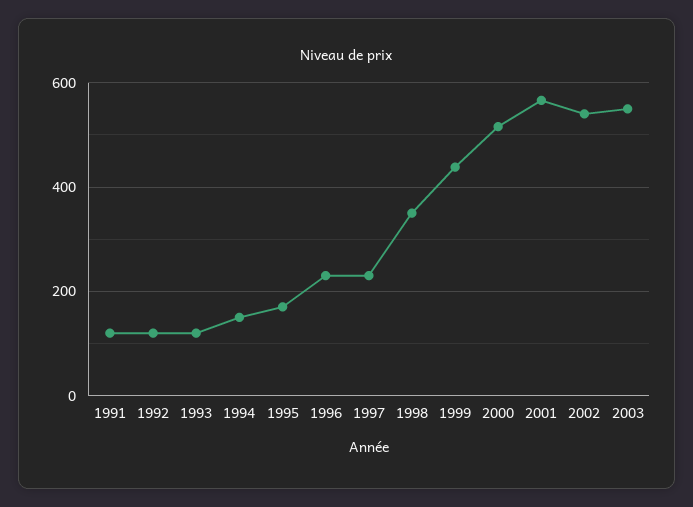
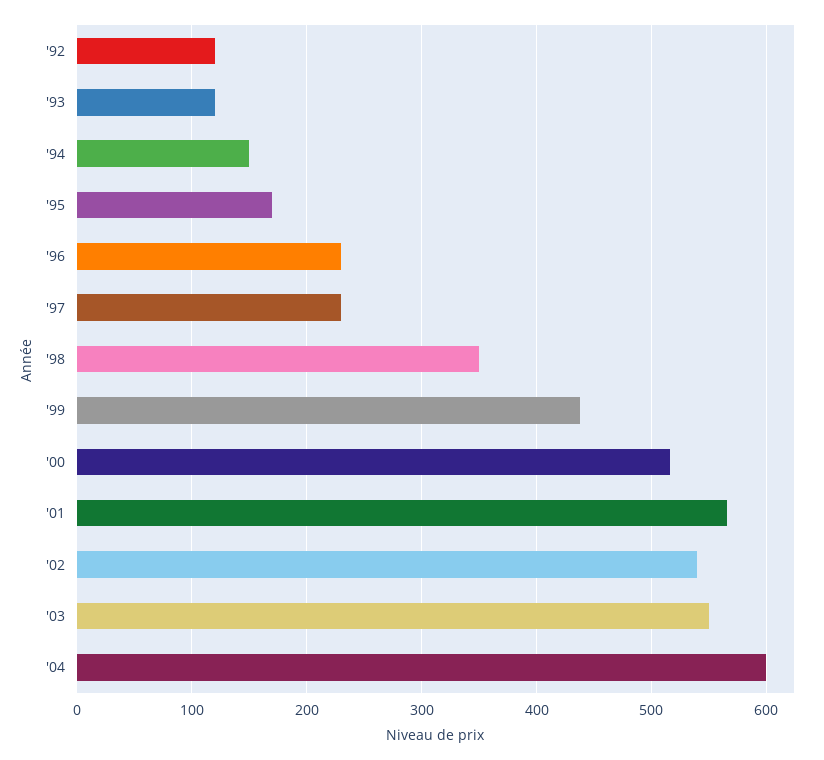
1991: 120 -> none
'04: none -> 600

